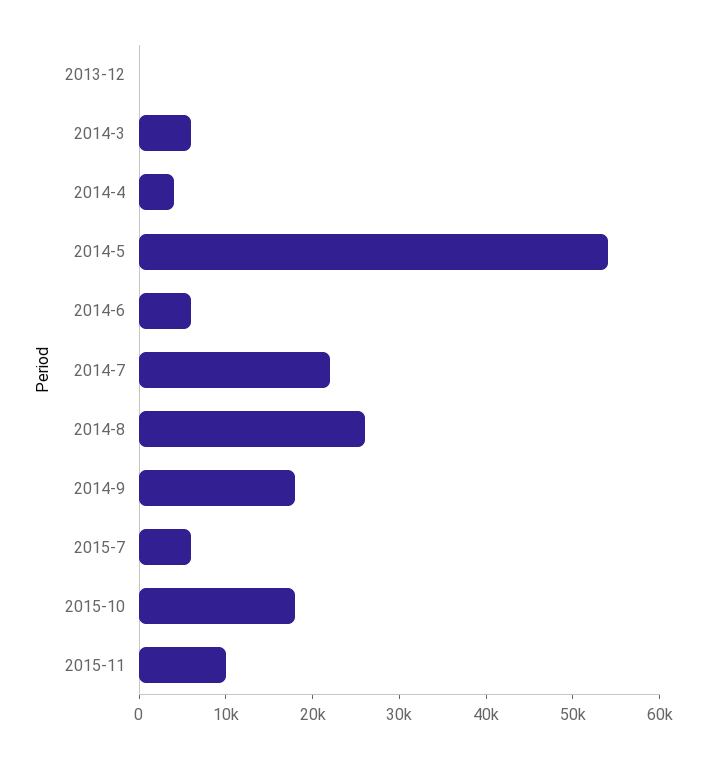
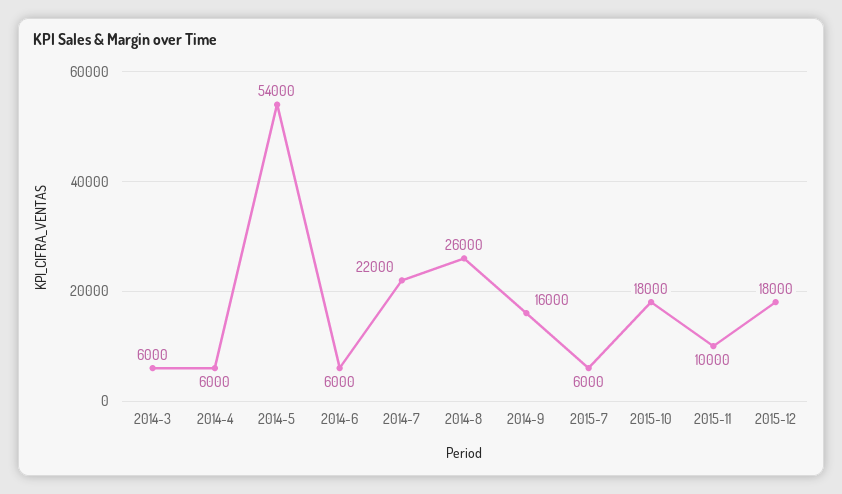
2013-12: 0 -> none
2014-4: 4000 -> 6000
2014-9: 18000 -> 16000
2015-12: none -> 18000

